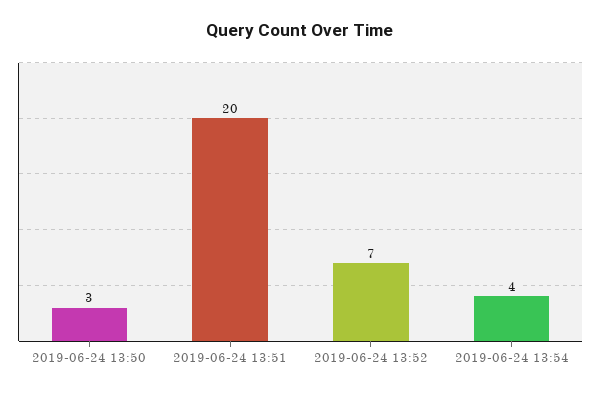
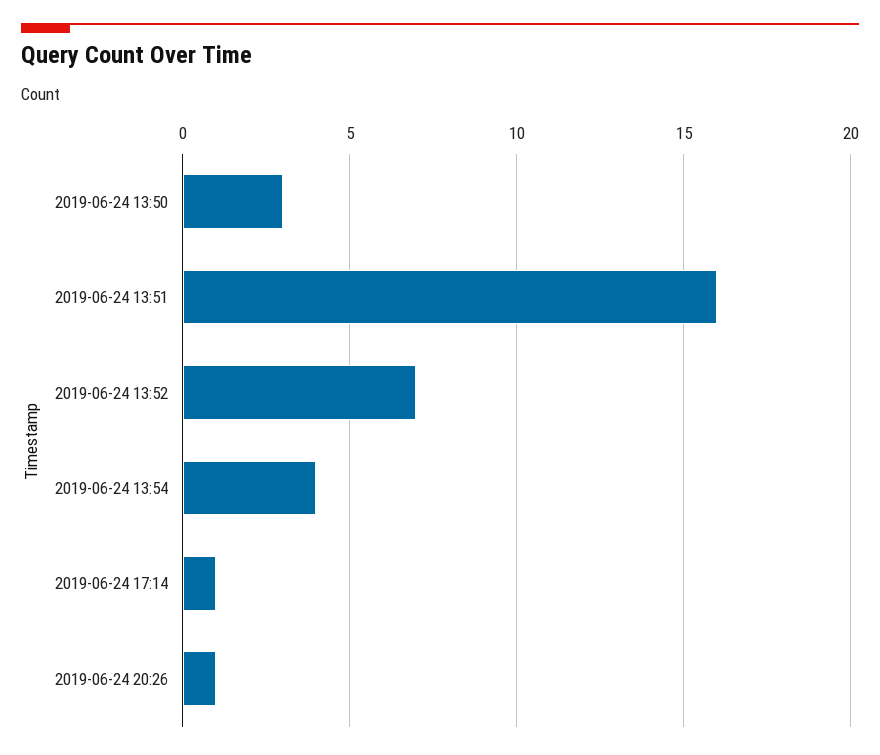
2019-06-24 13:51: 20 -> 16
2019-06-24 17:14: none -> 1
2019-06-24 20:26: none -> 1

